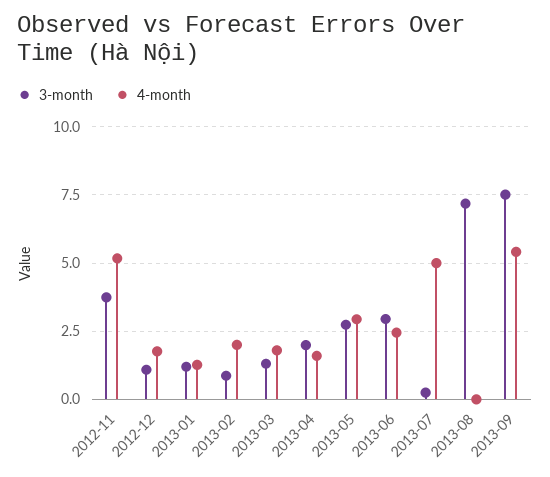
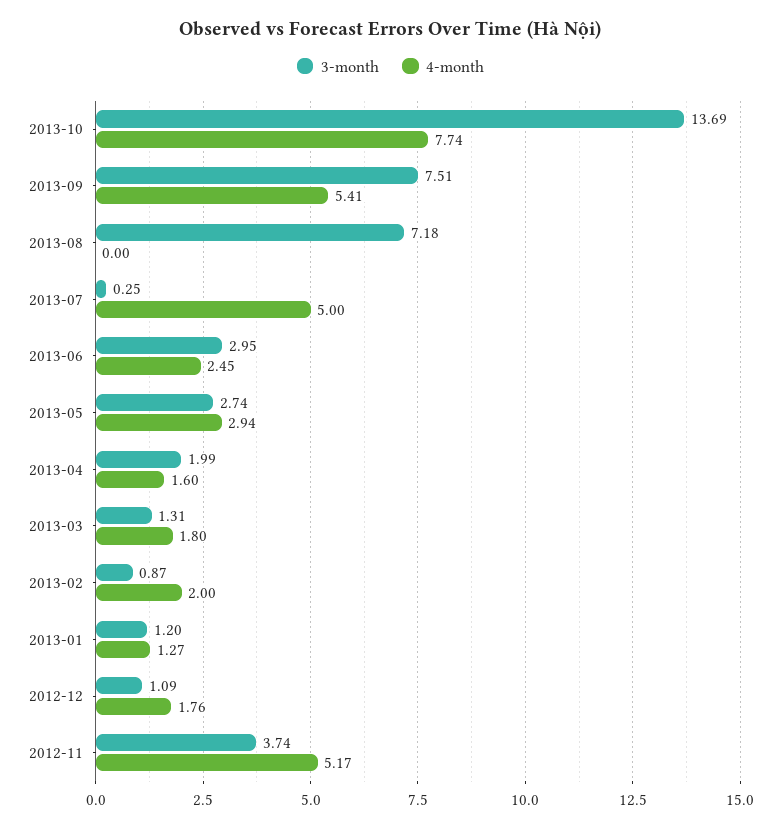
3-month, 2013-10: none -> 13.69
4-month, 2013-10: none -> 7.74

